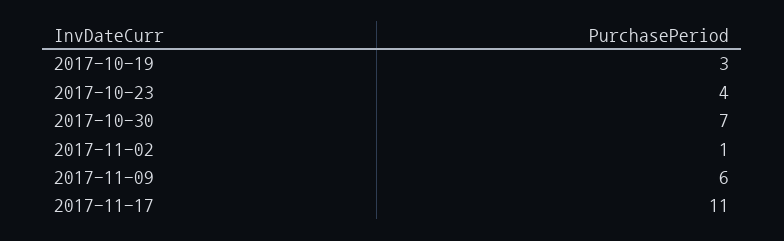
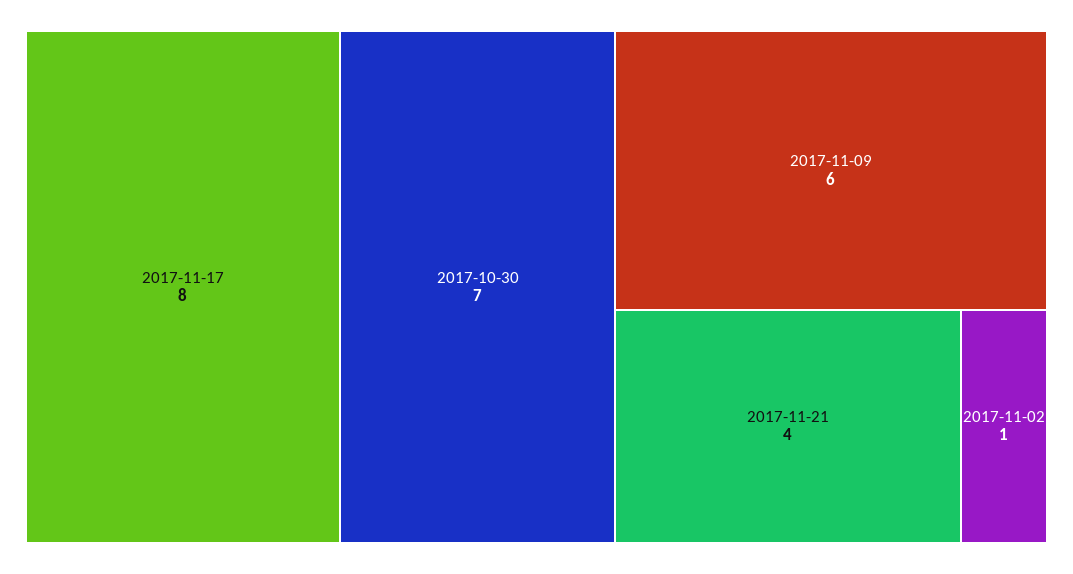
2017-10-19: 3 -> none
2017-10-23: 4 -> none
2017-11-17: 11 -> 8
2017-11-21: none -> 4

